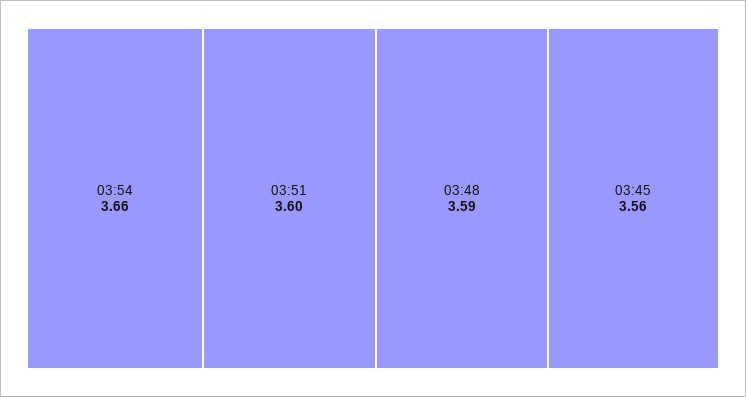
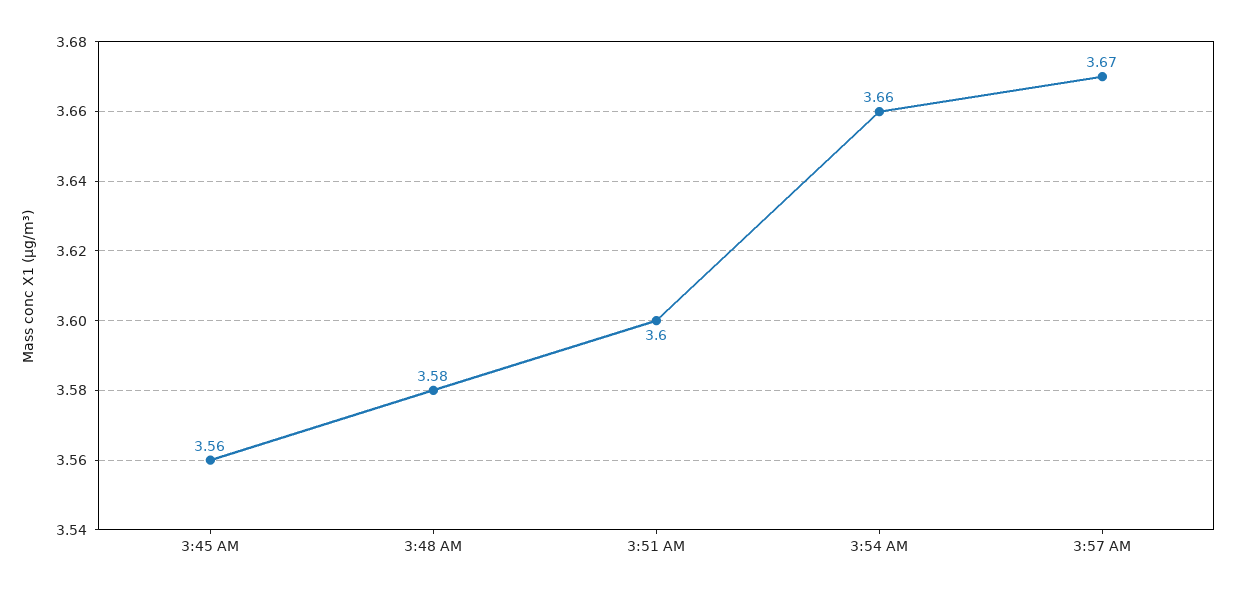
03:48: 3.59 -> 3.58
3:57 AM: none -> 3.67

